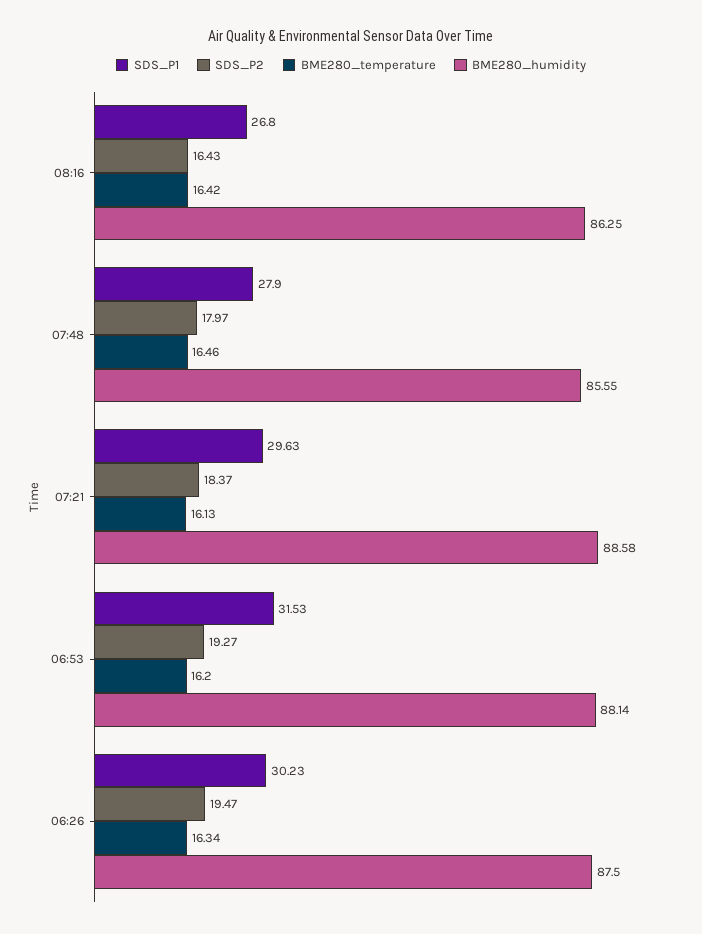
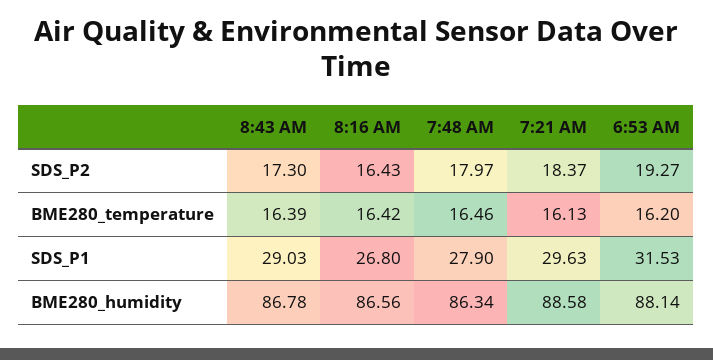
BME280_humidity, 08:16: 86.25 -> 86.56
BME280_humidity, 07:48: 85.55 -> 86.34
SDS_P1, 06:26: 30.23 -> none
SDS_P2, 06:26: 19.47 -> none
BME280_temperature, 06:26: 16.34 -> none
BME280_humidity, 06:26: 87.5 -> none
SDS_P2, 8:43 AM: none -> 17.3
BME280_temperature, 8:43 AM: none -> 16.39
SDS_P1, 8:43 AM: none -> 29.03
BME280_humidity, 8:43 AM: none -> 86.78

